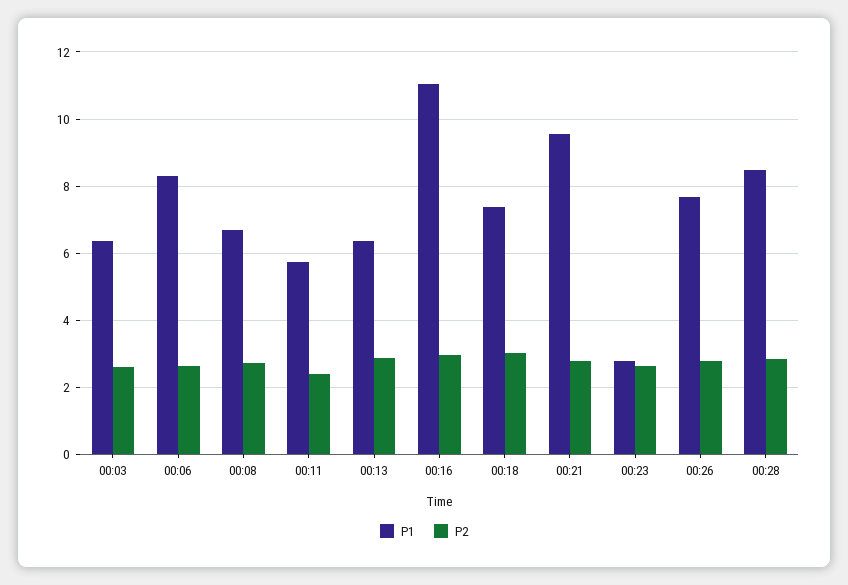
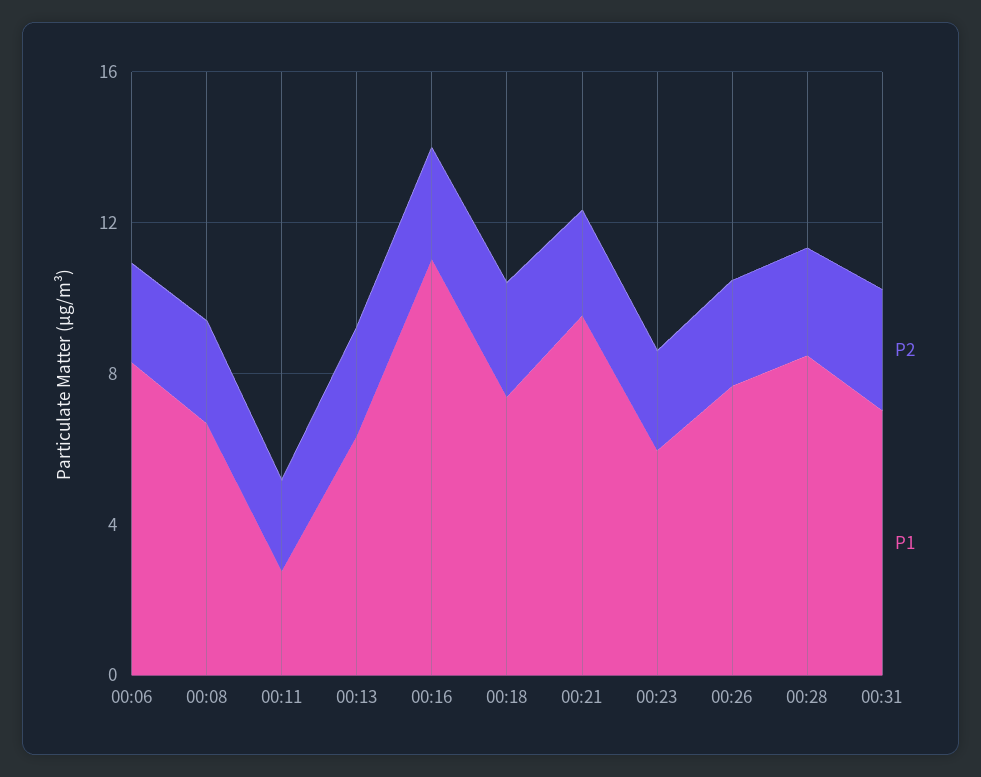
P1, 00:03: 6.4 -> none
P2, 00:03: 2.6 -> none
P1, 00:11: 5.8 -> 3
P1, 00:23: 2.8 -> 6
P2, 00:31: none -> 3
P1, 00:31: none -> 7

